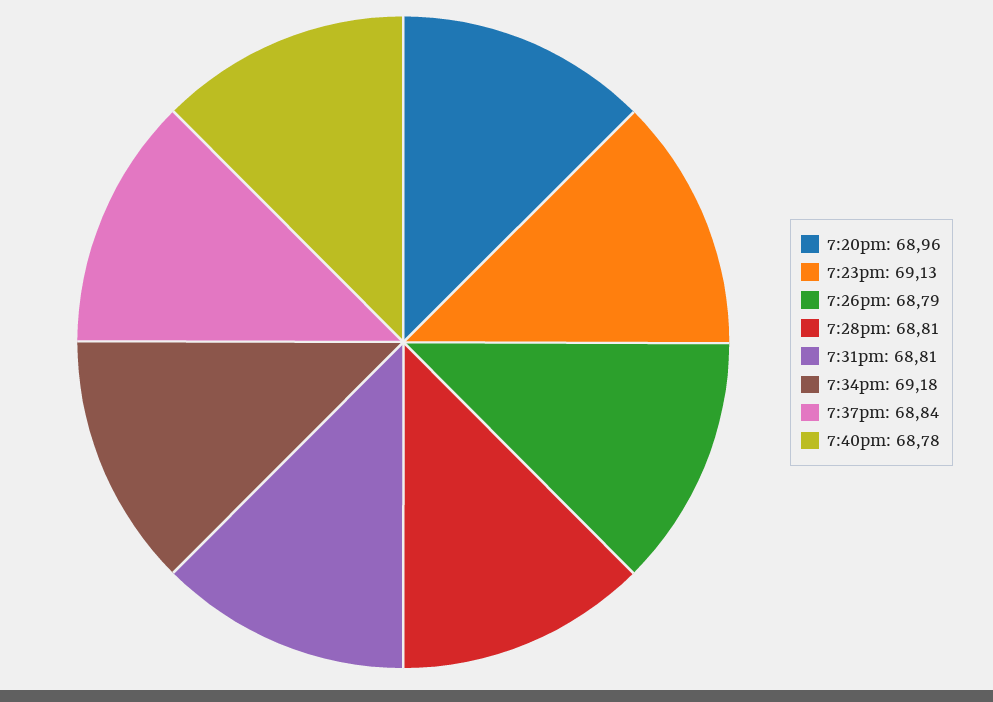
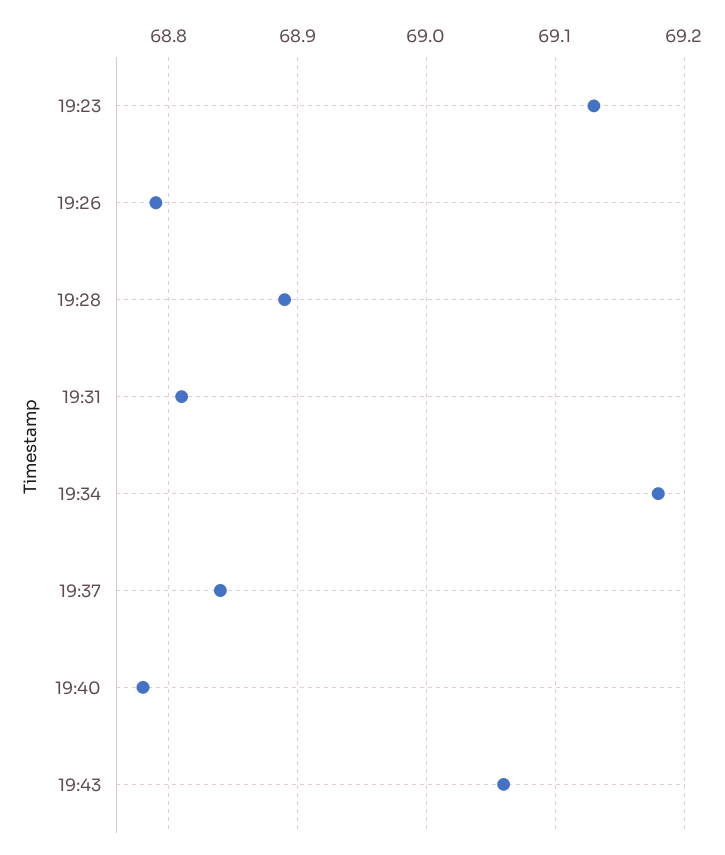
7:20pm: 68.96 -> none
7:28pm: 68.81 -> 68.89
19:43: none -> 69.06

